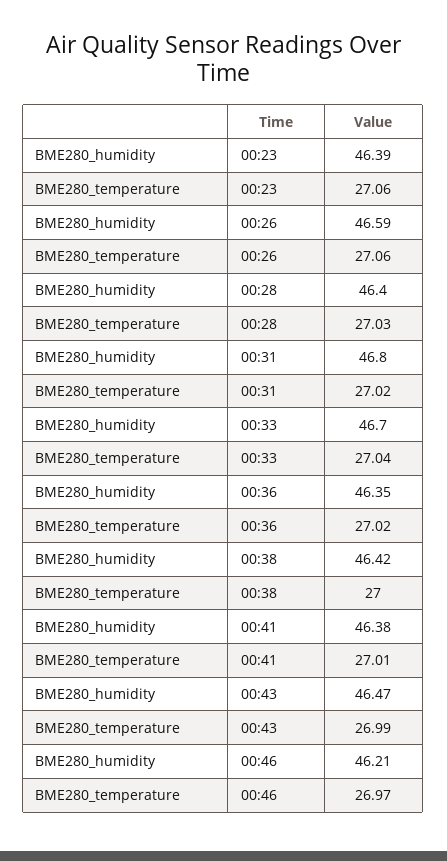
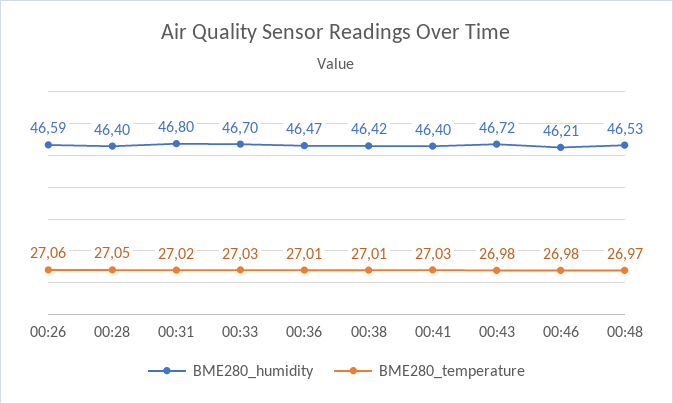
BME280_humidity, 00:23: 46.39 -> none
BME280_temperature, 00:23: 27.06 -> none
BME280_temperature, 00:28: 27.03 -> 27.05
BME280_temperature, 00:33: 27.04 -> 27.03
BME280_humidity, 00:36: 46.35 -> 46.47
BME280_temperature, 00:36: 27.02 -> 27.01
BME280_temperature, 00:38: 27 -> 27.01
BME280_humidity, 00:41: 46.38 -> 46.4
BME280_temperature, 00:41: 27.01 -> 27.03
BME280_humidity, 00:43: 46.47 -> 46.72
BME280_temperature, 00:43: 26.99 -> 26.98
BME280_temperature, 00:46: 26.97 -> 26.98
BME280_humidity, 00:48: none -> 46.53
BME280_temperature, 00:48: none -> 26.97

